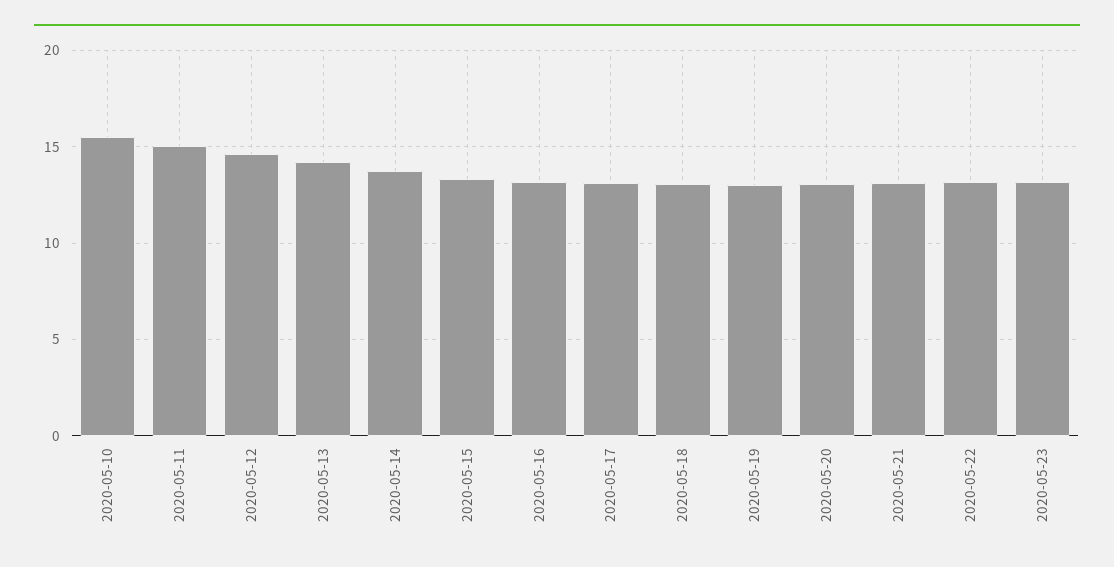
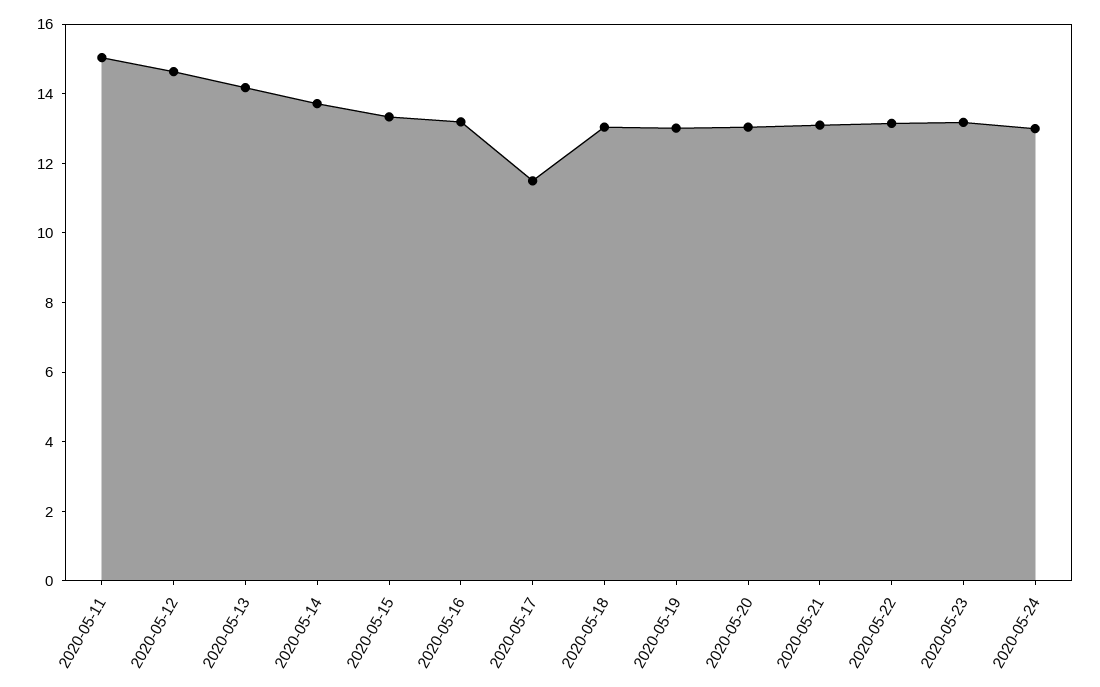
2020-05-10: 15.5 -> none
2020-05-17: 13 -> 11.5
2020-05-24: none -> 13

